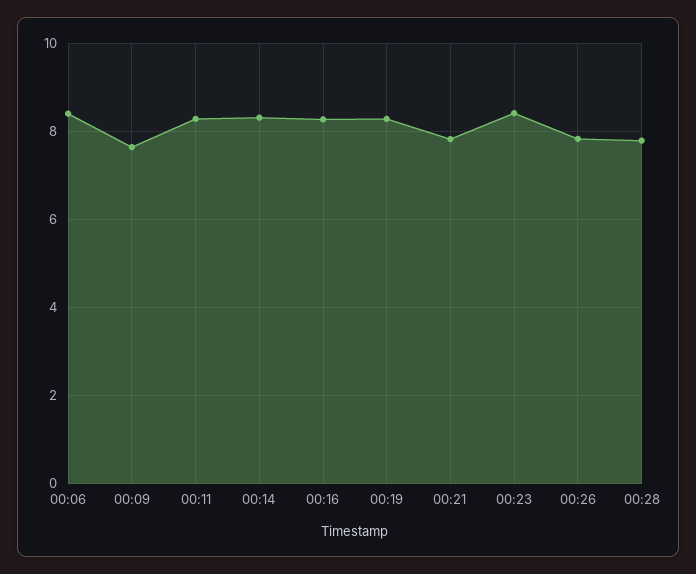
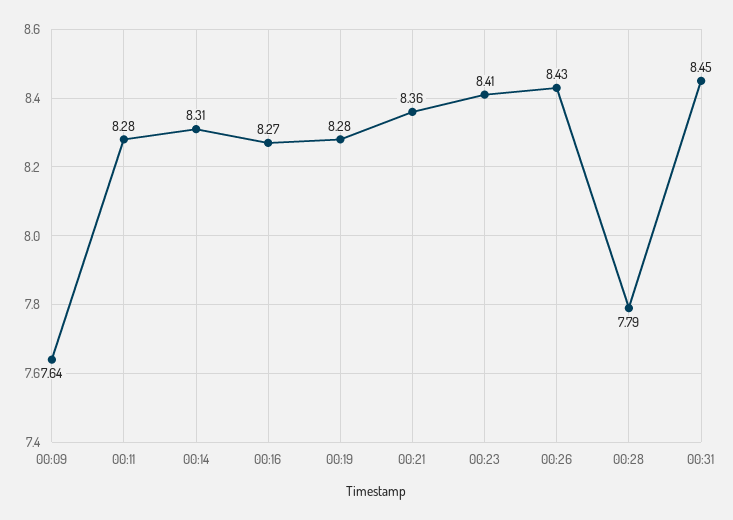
00:06: 8.4 -> none
00:21: 7.8 -> 8.36
00:26: 7.8 -> 8.43
00:31: none -> 8.45

